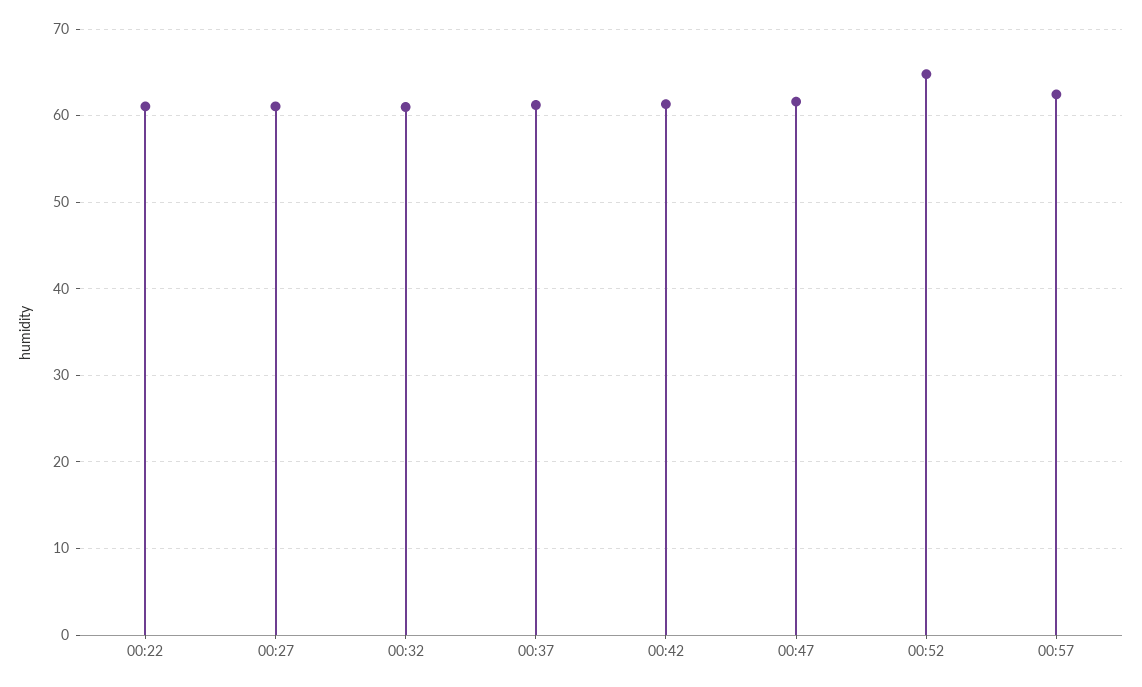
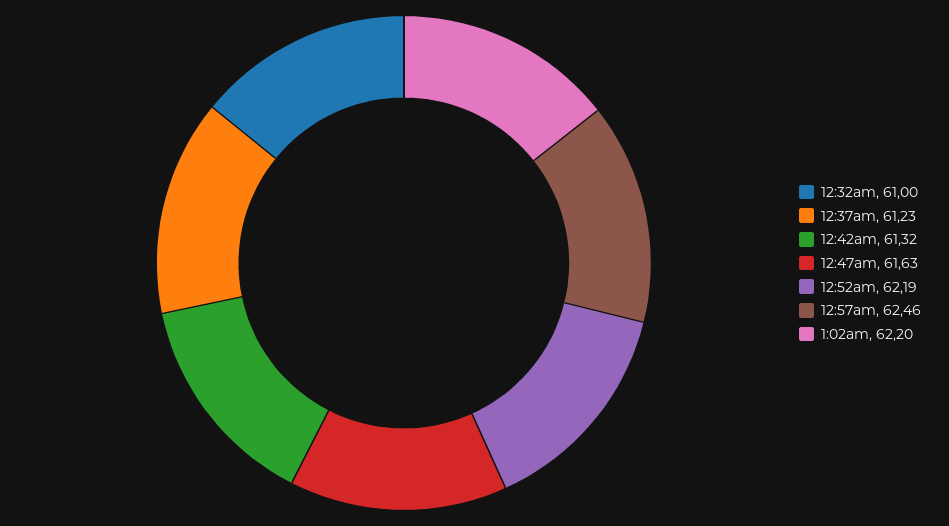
00:22: 61 -> none
00:27: 61 -> none
00:52: 65 -> 62.19
1:02am: none -> 62.2

